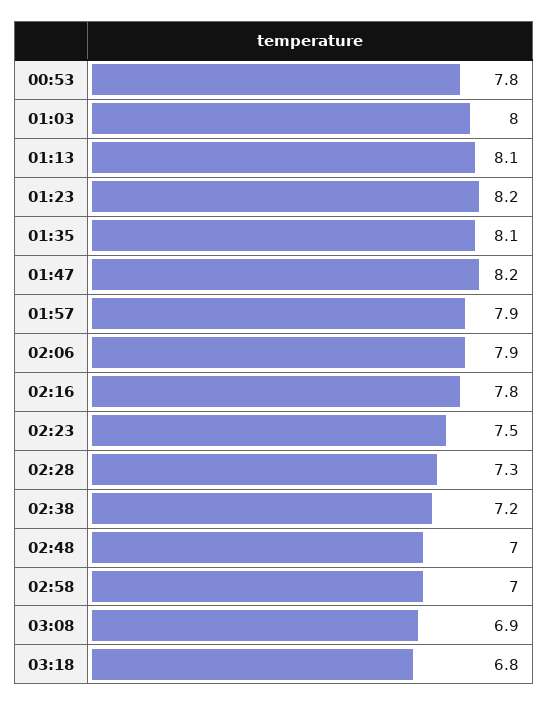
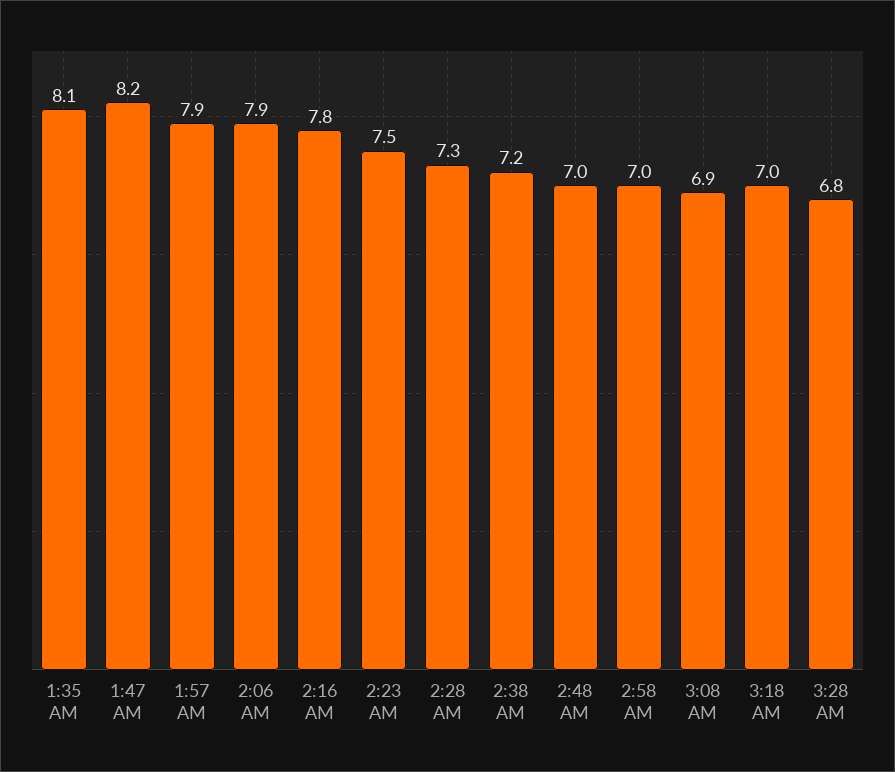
00:53: 7.8 -> none
01:03: 8 -> none
01:13: 8.1 -> none
01:23: 8.2 -> none
03:18: 6.8 -> 7
3:28 AM: none -> 6.8

